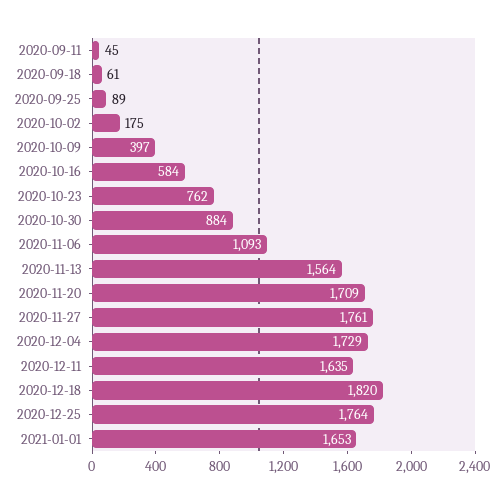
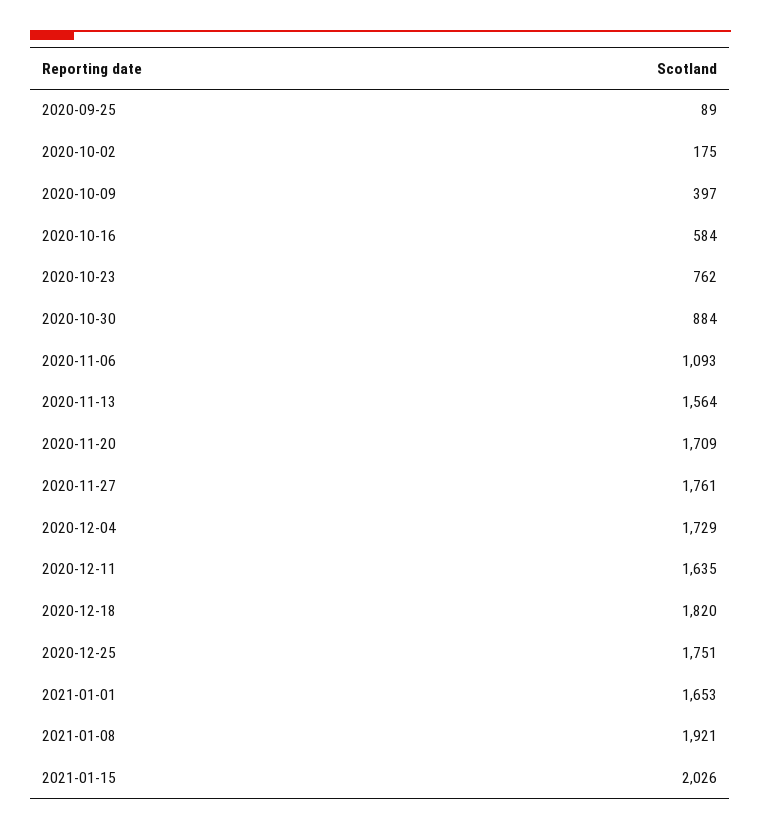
2020-09-11: 45 -> none
2020-09-18: 61 -> none
2020-12-25: 1764 -> 1751
2021-01-08: none -> 1921
2021-01-15: none -> 2026

